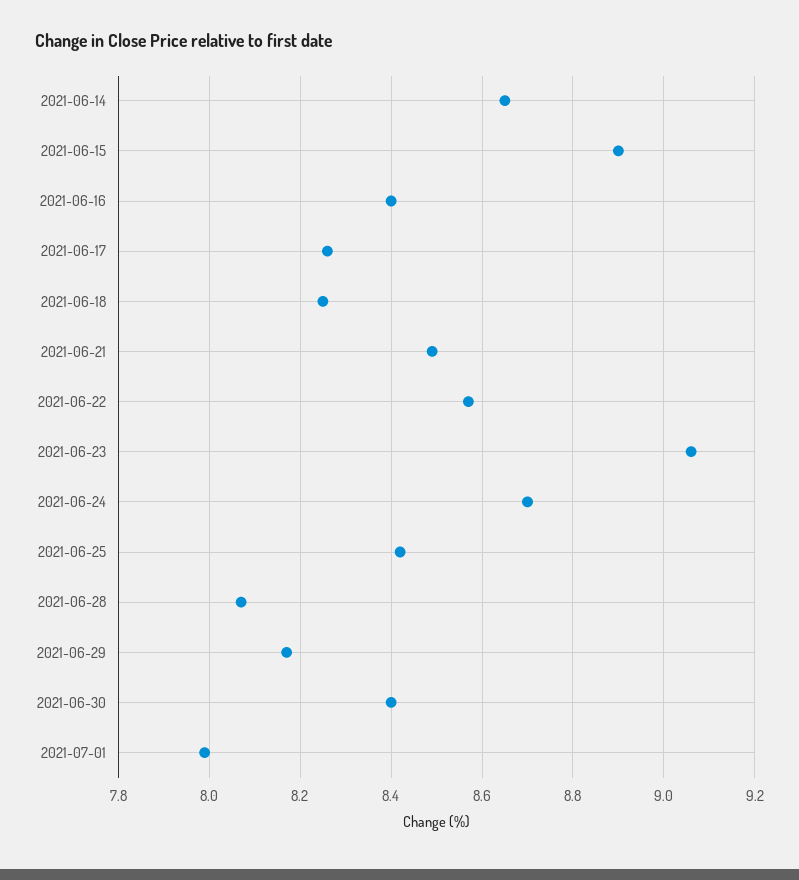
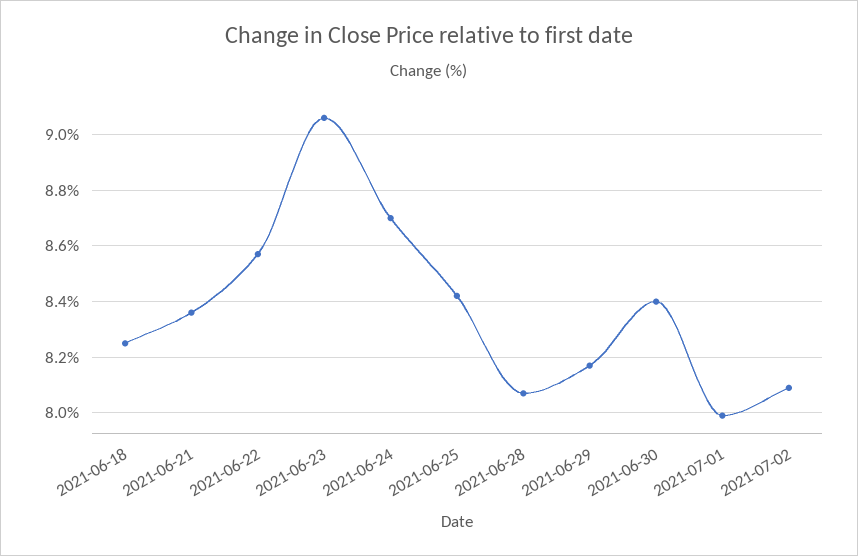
2021-06-14: 8.65 -> none
2021-06-15: 8.9 -> none
2021-06-16: 8.4 -> none
2021-06-17: 8.25 -> none
2021-06-21: 8.5 -> 8.35
2021-07-02: none -> 8.1

